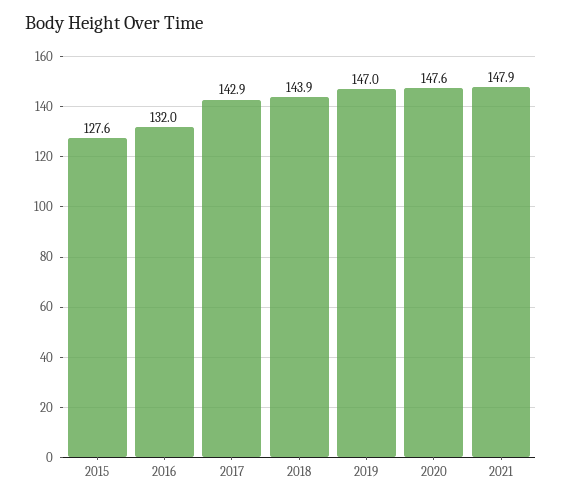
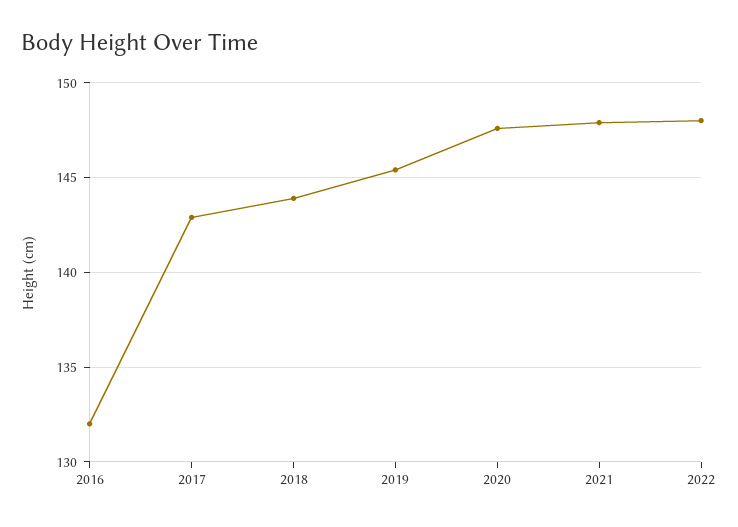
2015: 127.6 -> none
2019: 147 -> 145.5
2022: none -> 148

